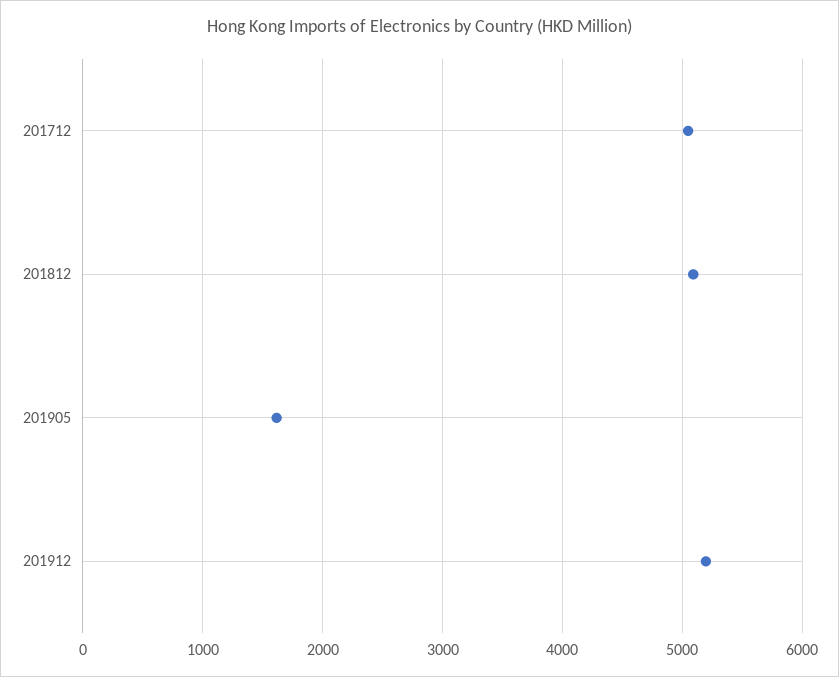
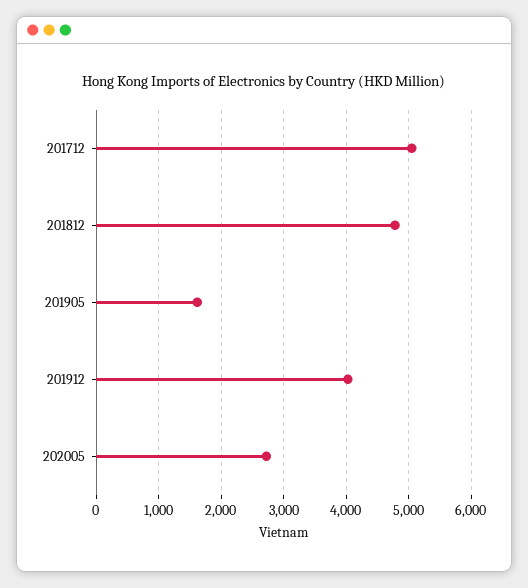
201812: 5100 -> 4800
201912: 5200 -> 4000
202005: none -> 2700

